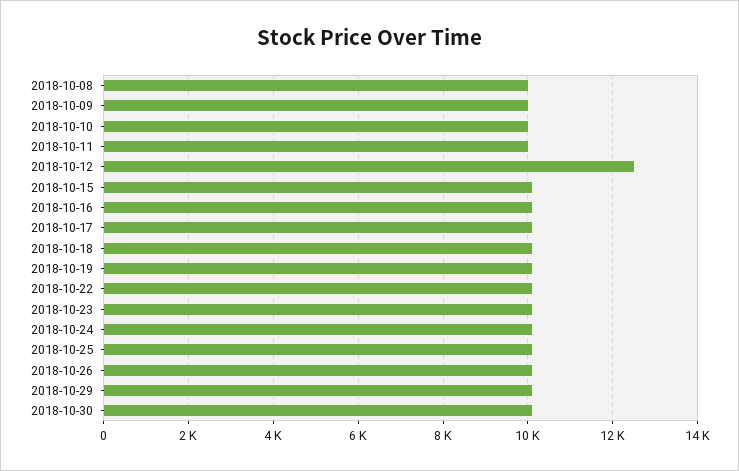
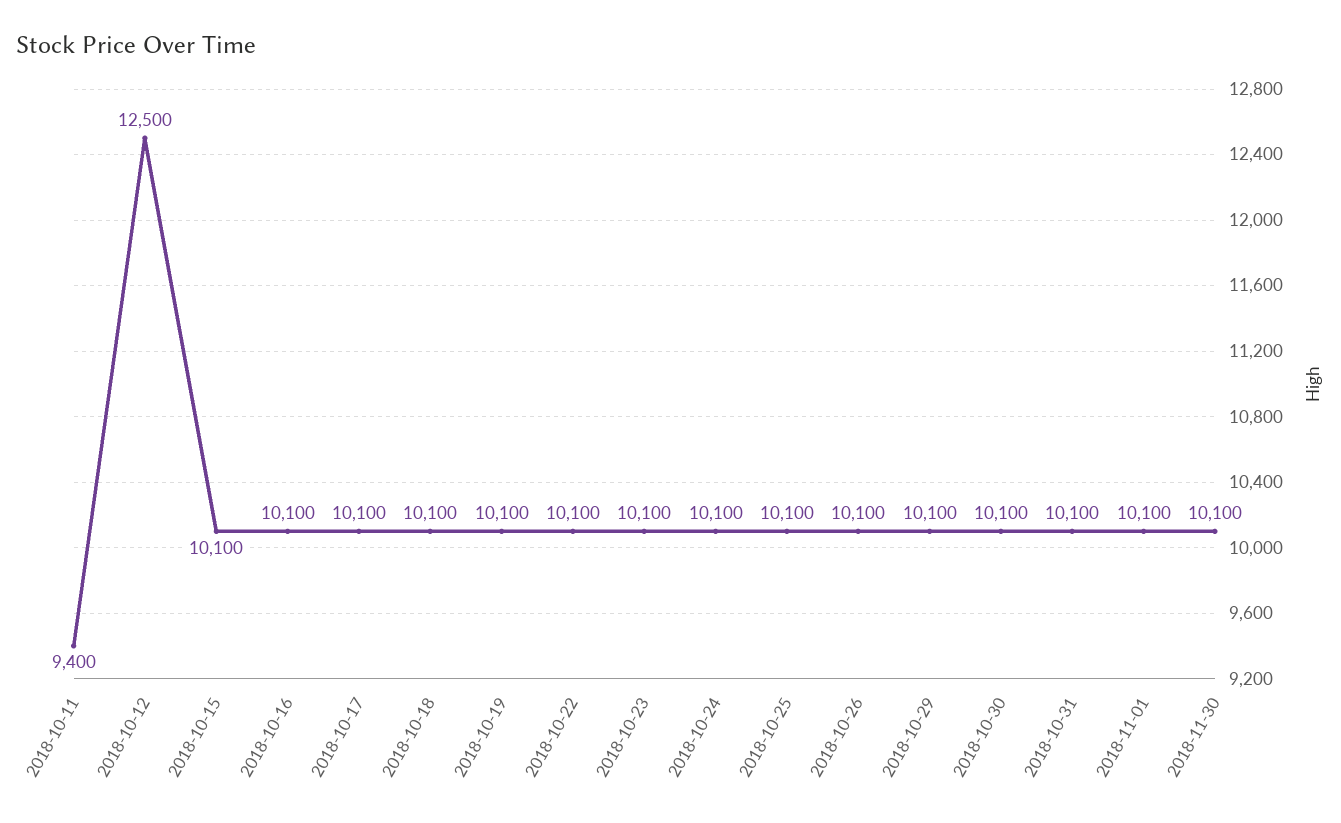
2018-10-08: 10000 -> none
2018-10-09: 10000 -> none
2018-10-10: 10000 -> none
2018-10-11: 10000 -> 9400
2018-10-31: none -> 10100
2018-11-01: none -> 10100
2018-11-30: none -> 10100

